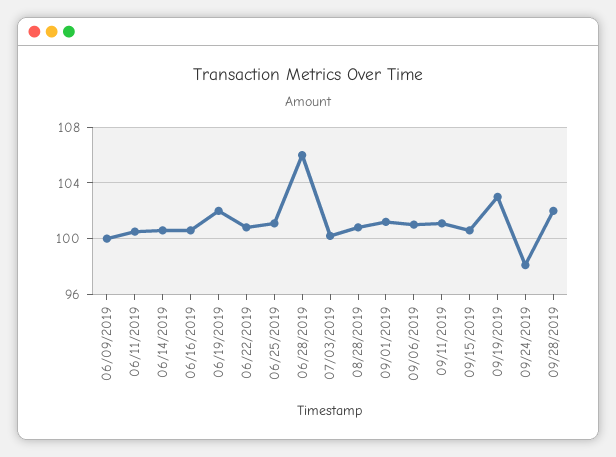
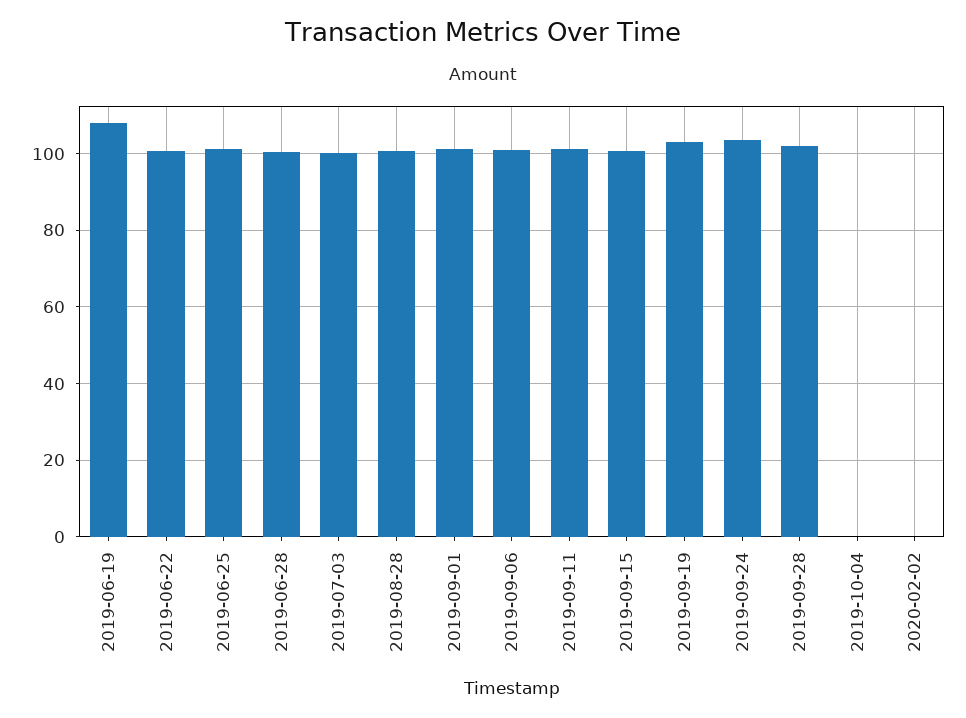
06/09/2019: 100 -> none
06/11/2019: 100.5 -> none
06/14/2019: 100.5 -> none
06/16/2019: 100.5 -> none
06/19/2019: 102 -> 108
06/28/2019: 106 -> 100
09/24/2019: 98 -> 104
2019-10-04: none -> 0
2020-02-02: none -> 0

